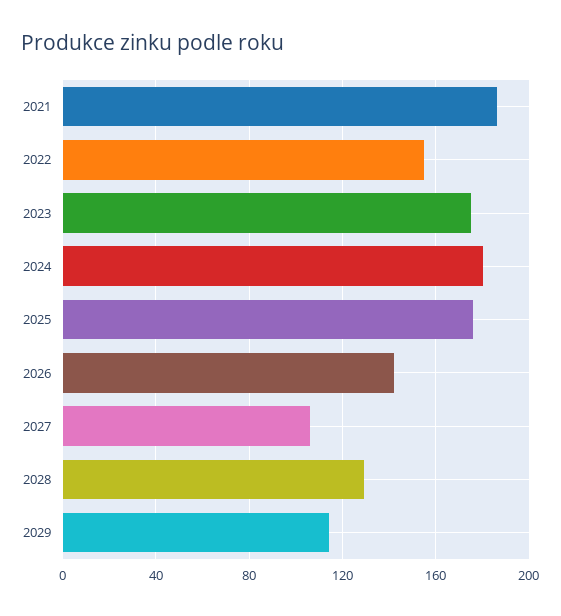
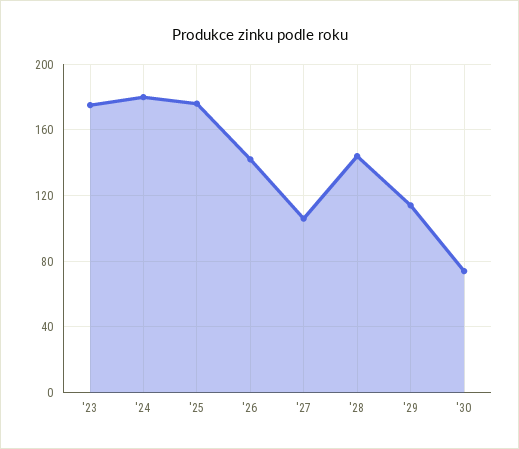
2021: 185 -> none
2022: 155 -> none
2028: 130 -> 145
'30: none -> 75

